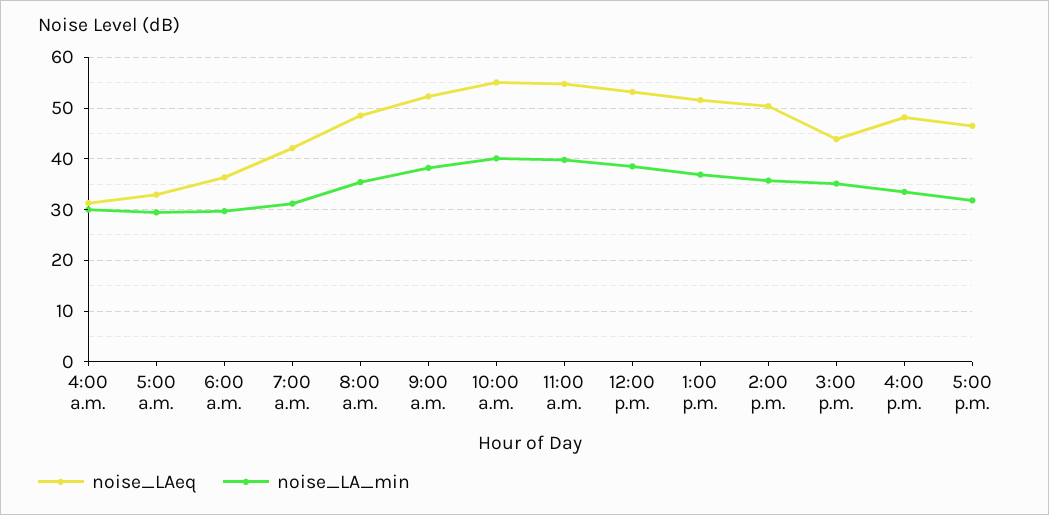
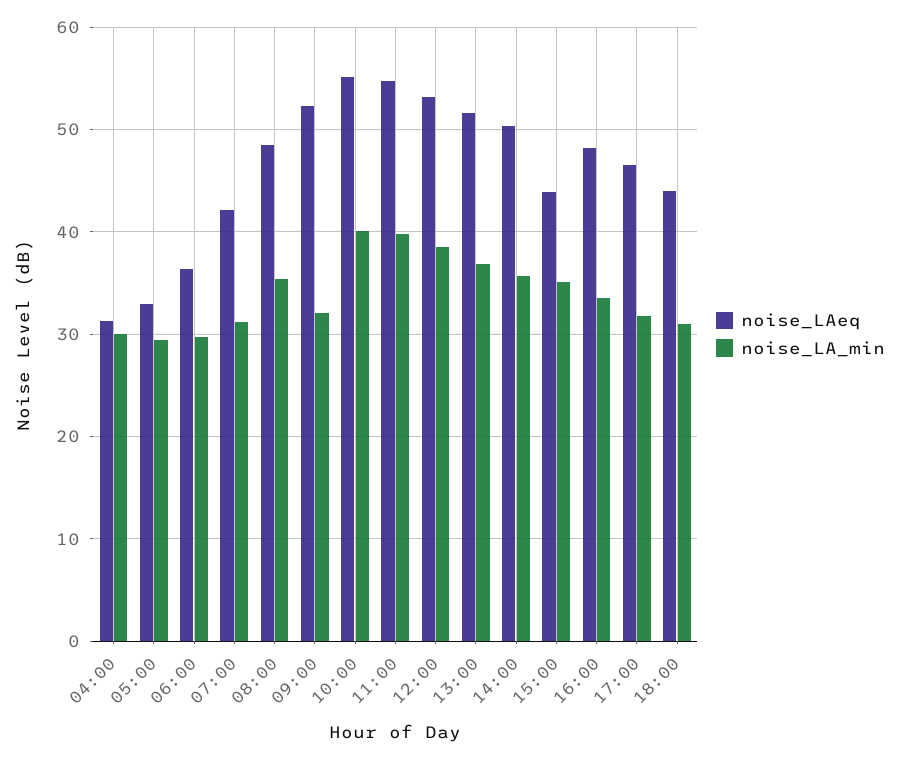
noise_LA_min, 9:00 a.m.: 38 -> 32
noise_LAeq, 18:00: none -> 44
noise_LA_min, 18:00: none -> 31

